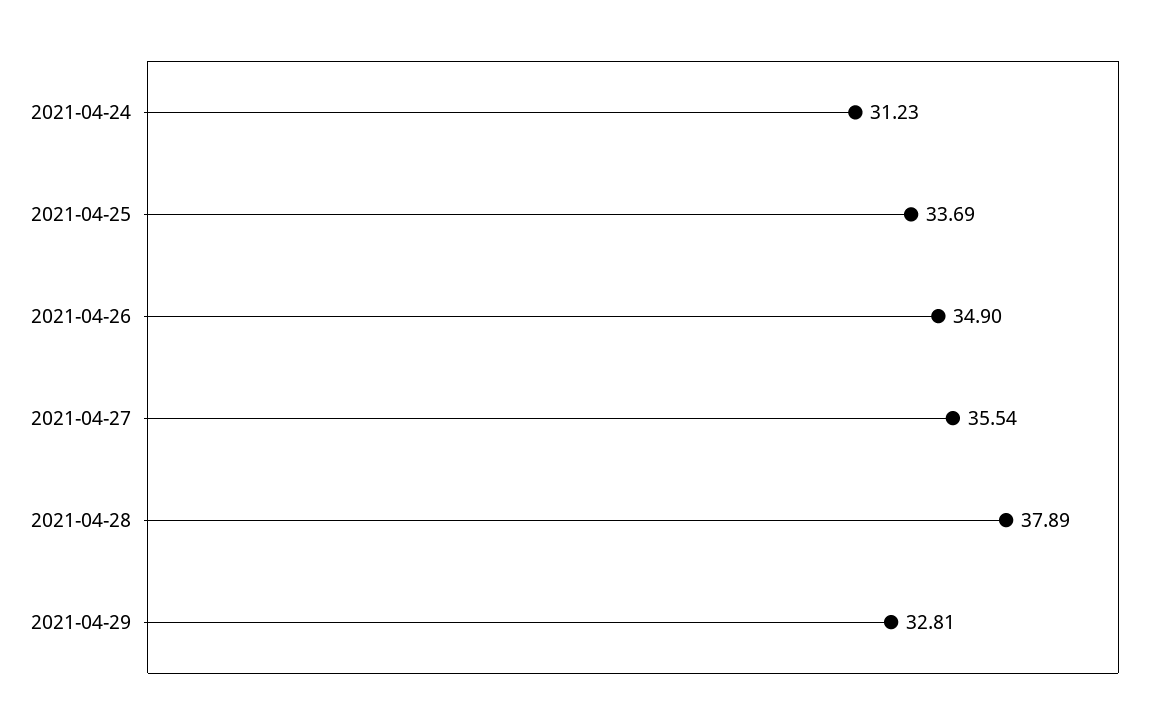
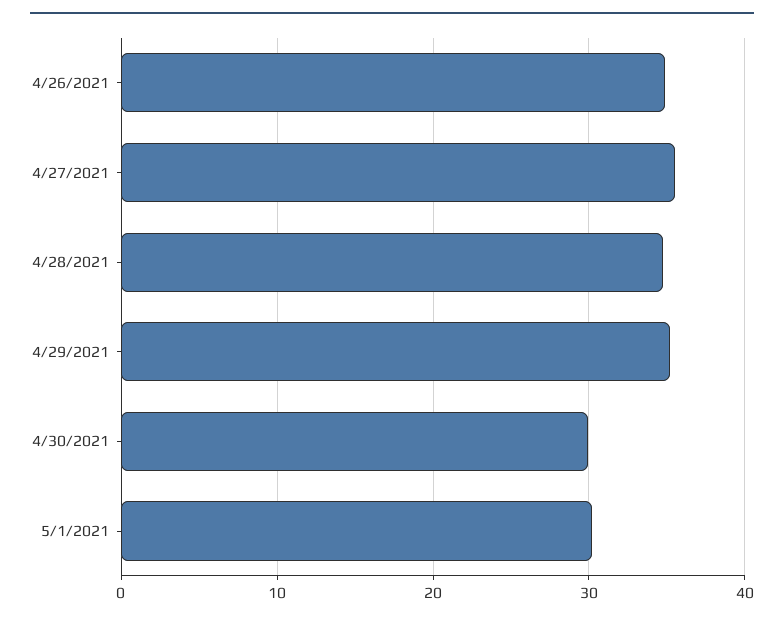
2021-04-24: 31.23 -> none
2021-04-25: 33.69 -> none
2021-04-28: 37.89 -> 35
2021-04-29: 32.81 -> 35
4/30/2021: none -> 30
5/1/2021: none -> 30

